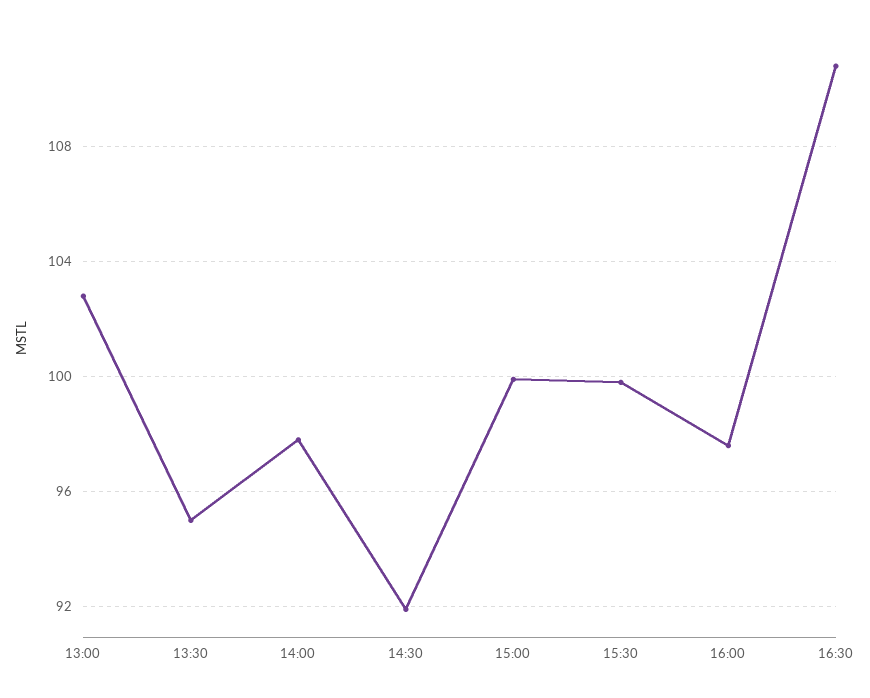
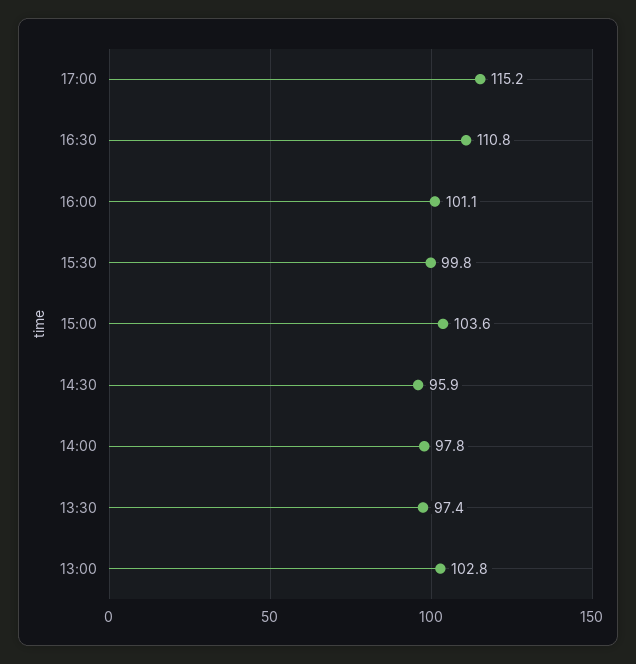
13:30: 95 -> 97.4
14:30: 92 -> 95.9
15:00: 100 -> 103.6
16:00: 97.5 -> 101.1
17:00: none -> 115.2

